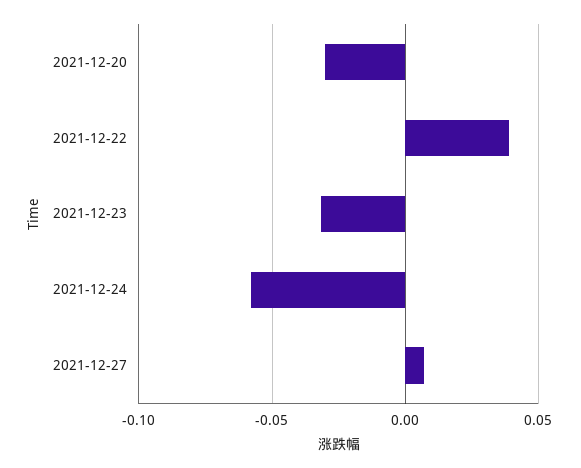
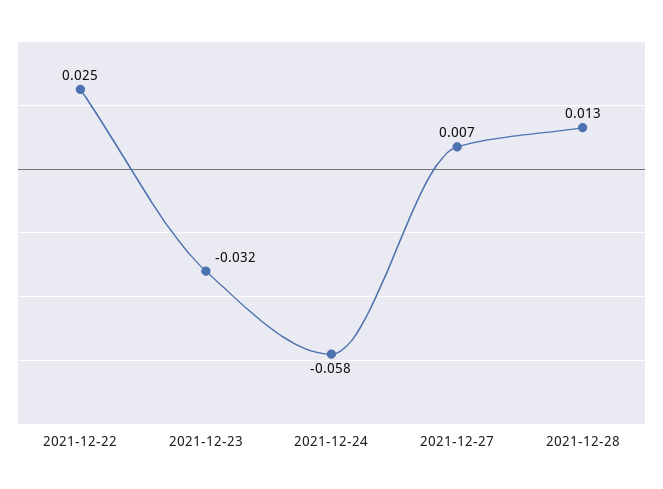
2021-12-20: -0.03 -> none
2021-12-22: 0.04 -> 0.025
2021-12-28: none -> 0.013

